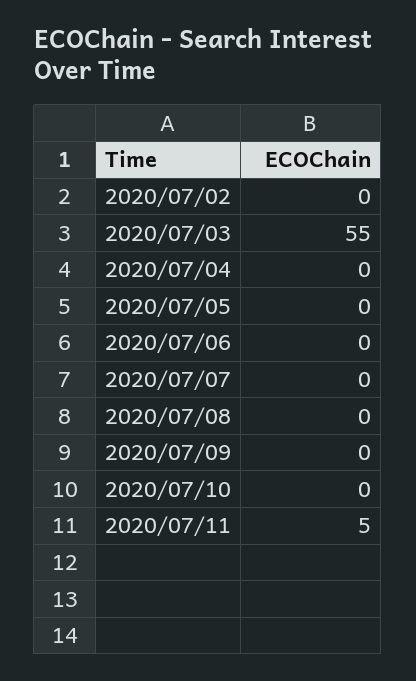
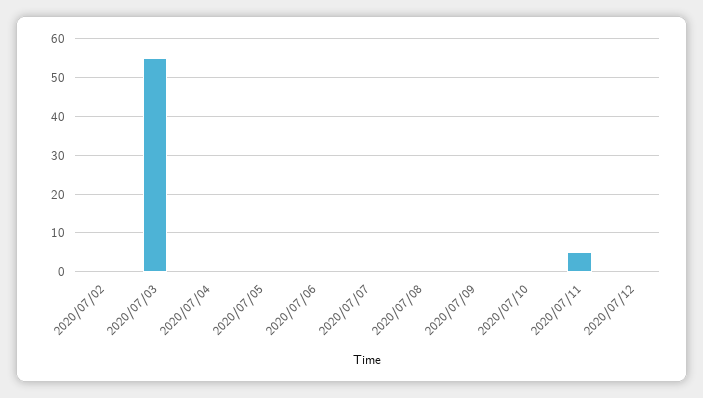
2020/07/12: none -> 0

